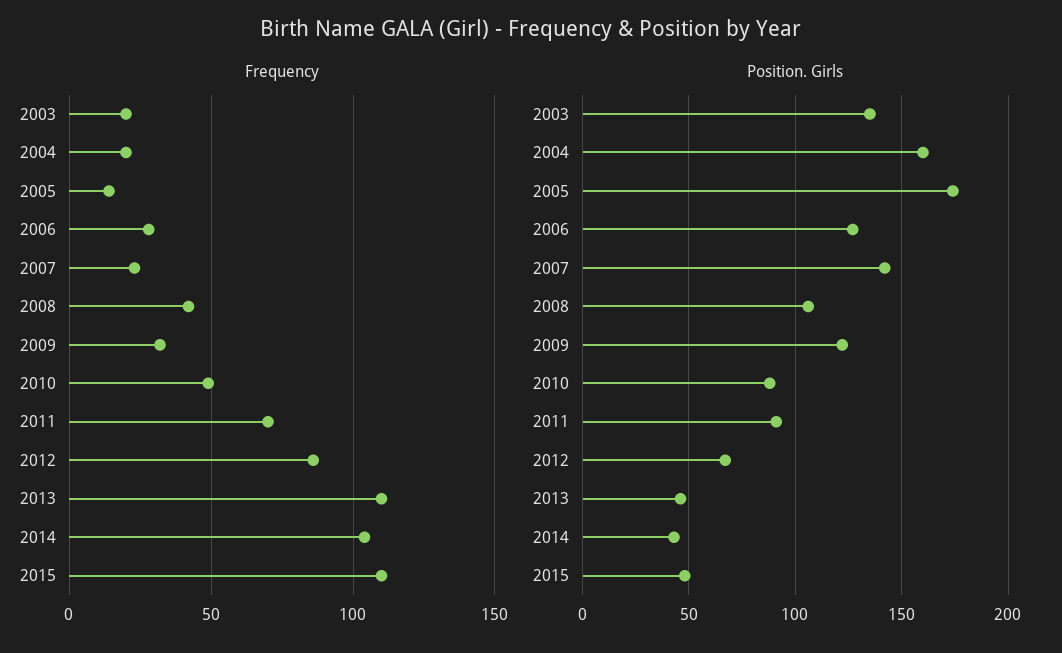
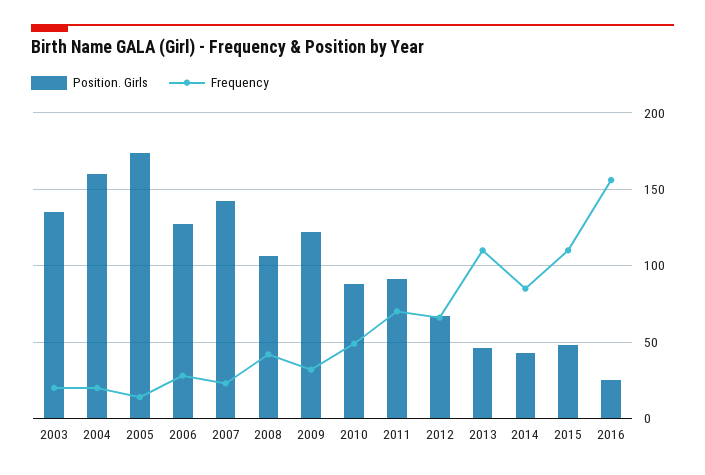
Frequency, 2012: 85 -> 65
Frequency, 2014: 105 -> 85
Position. Girls, 2016: none -> 25
Frequency, 2016: none -> 155

